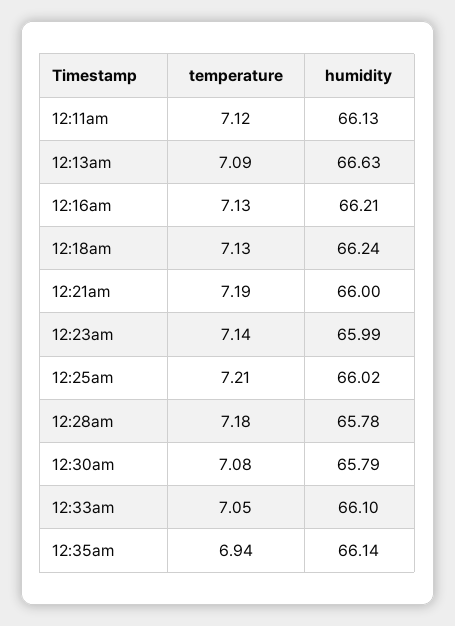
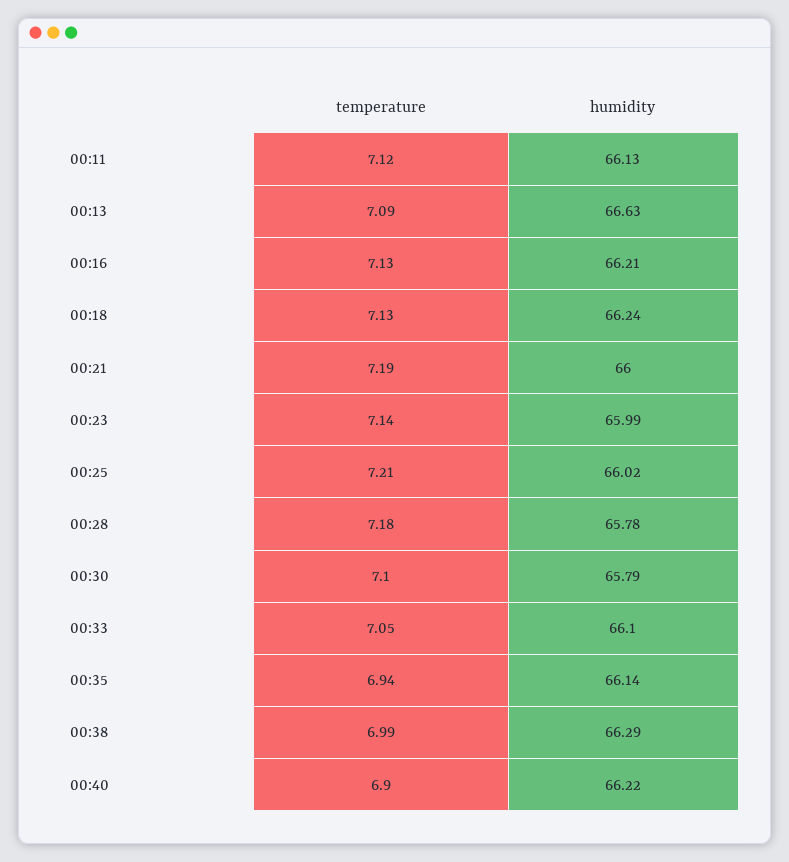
temperature, 12:30am: 7.08 -> 7.1
temperature, 00:38: none -> 6.99
humidity, 00:38: none -> 66.29
temperature, 00:40: none -> 6.9
humidity, 00:40: none -> 66.22

